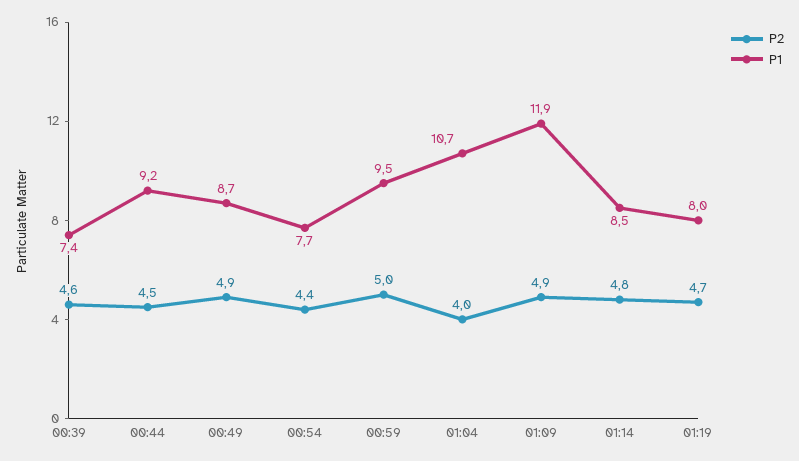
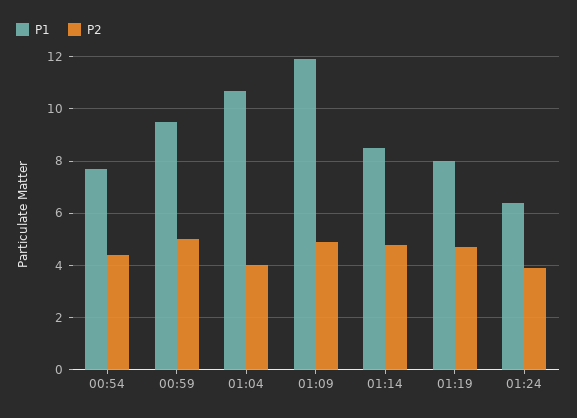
P2, 00:39: 4.6 -> none
P1, 00:39: 7.4 -> none
P2, 00:44: 4.5 -> none
P1, 00:44: 9.2 -> none
P2, 00:49: 4.9 -> none
P1, 00:49: 8.7 -> none
P1, 01:24: none -> 6.5
P2, 01:24: none -> 4

